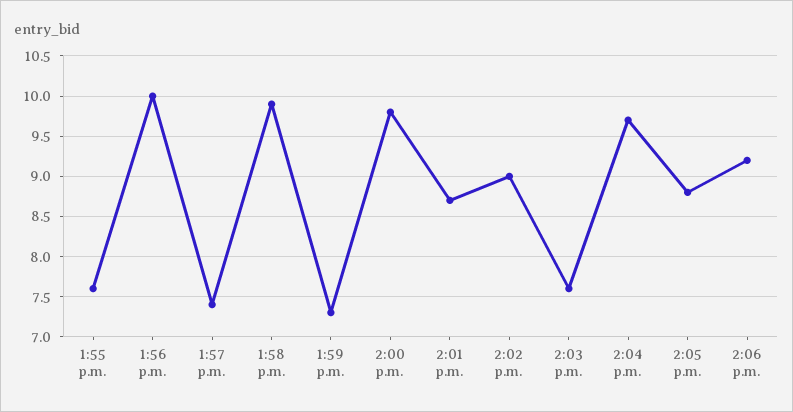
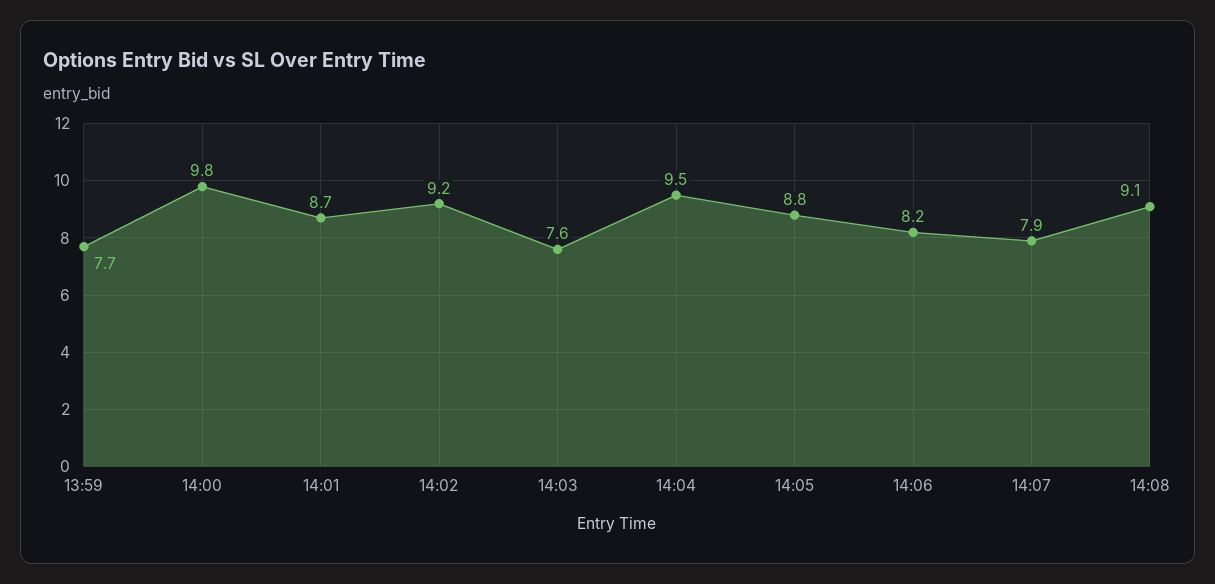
1:55 p.m.: 7.6 -> none
1:56 p.m.: 10 -> none
1:57 p.m.: 7.4 -> none
1:58 p.m.: 9.9 -> none
1:59 p.m.: 7.3 -> 7.7
2:02 p.m.: 9 -> 9.2
2:04 p.m.: 9.7 -> 9.5
2:06 p.m.: 9.2 -> 8.2
14:07: none -> 7.9
14:08: none -> 9.1

